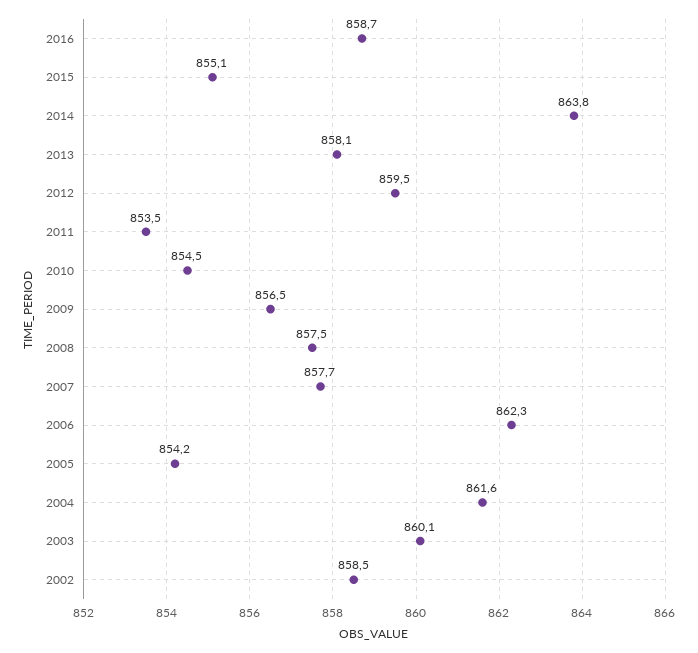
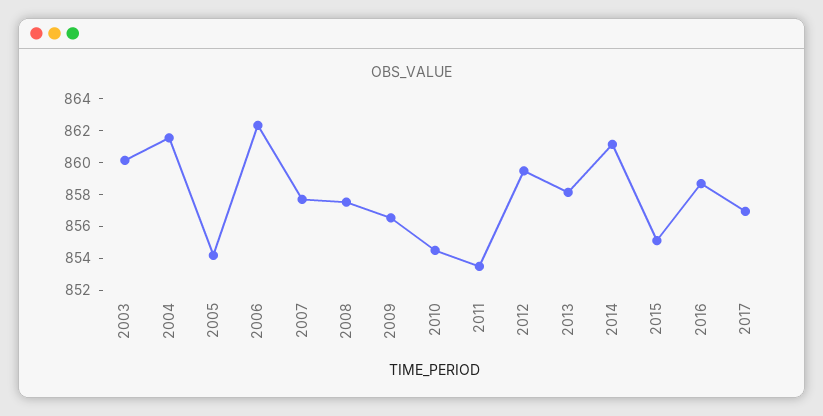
2014: 863.8 -> 861
2002: 858.5 -> none
2017: none -> 857

